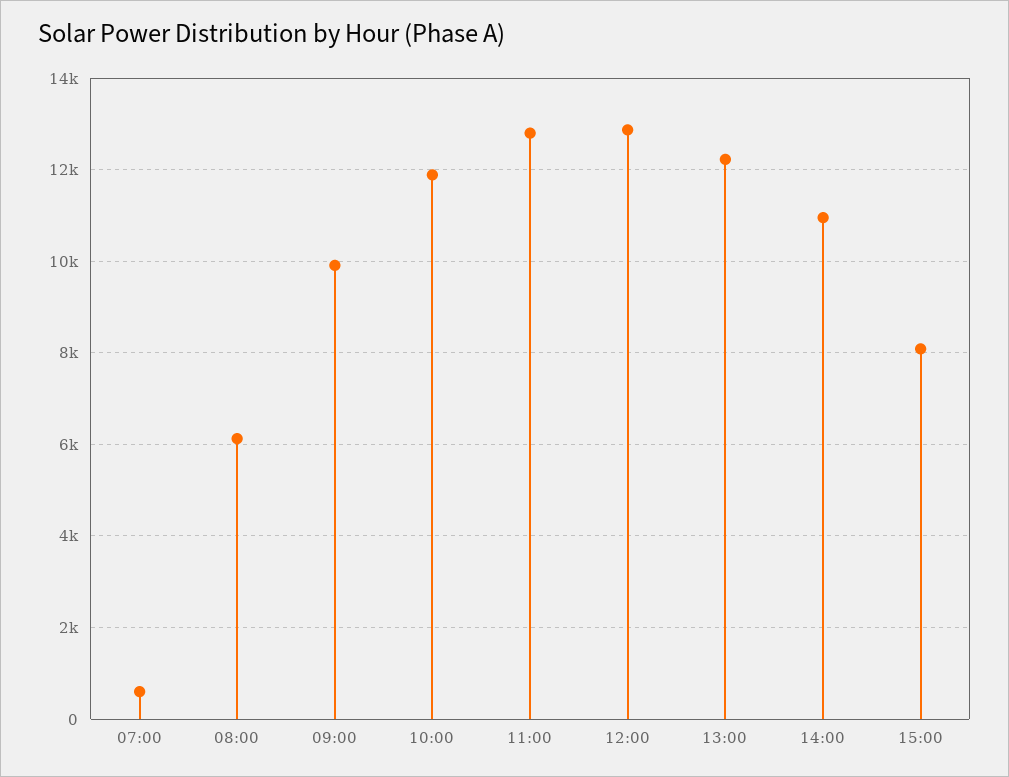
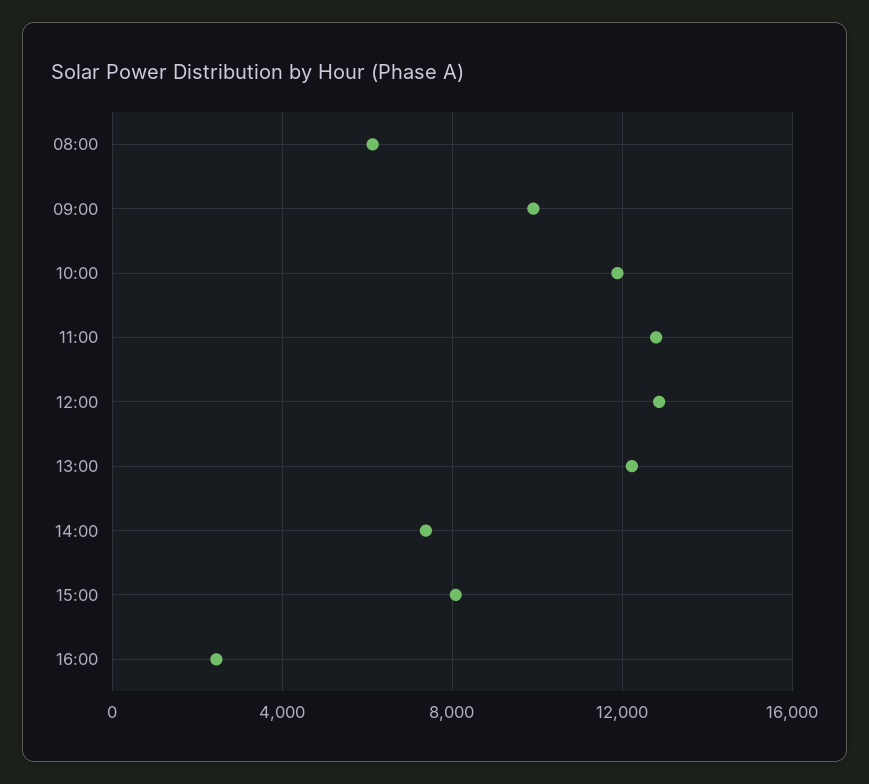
07:00: 600 -> none
14:00: 11000 -> 7500
16:00: none -> 2500

